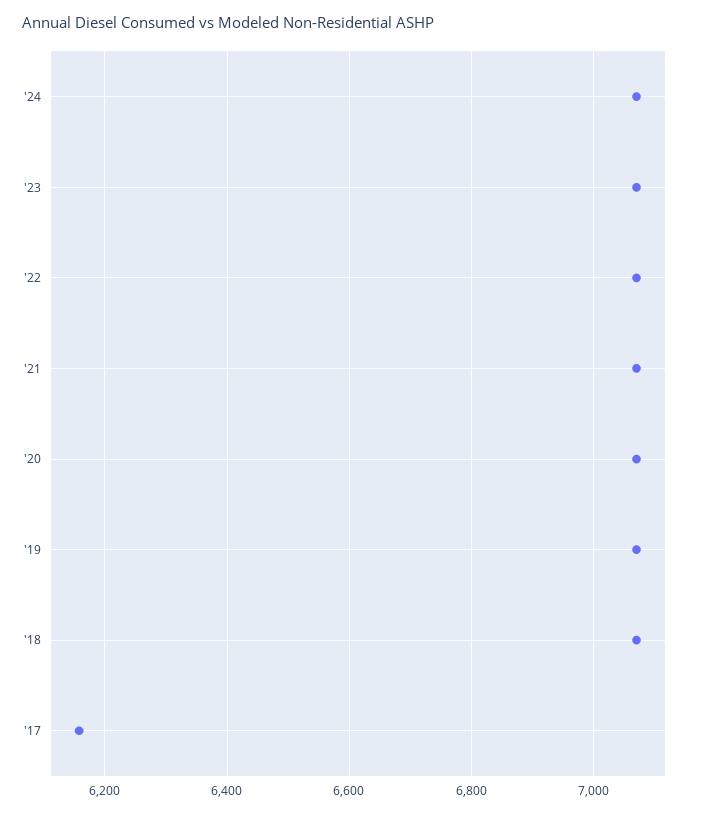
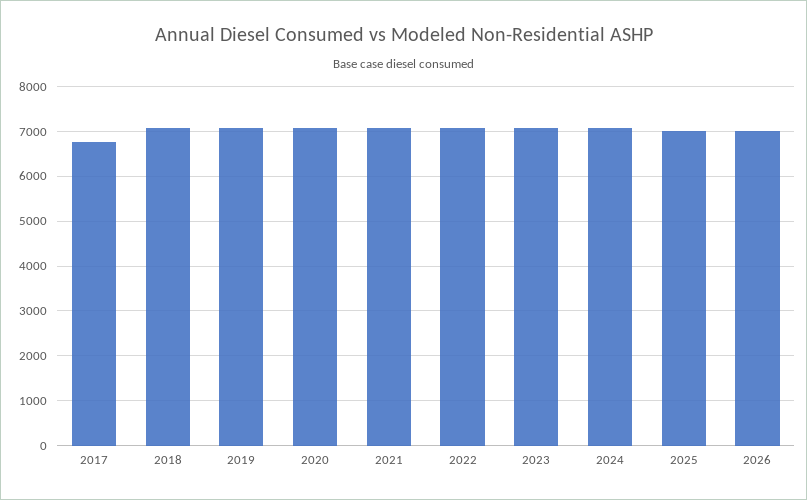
'17: 6160 -> 6800
2025: none -> 7000
2026: none -> 7000

